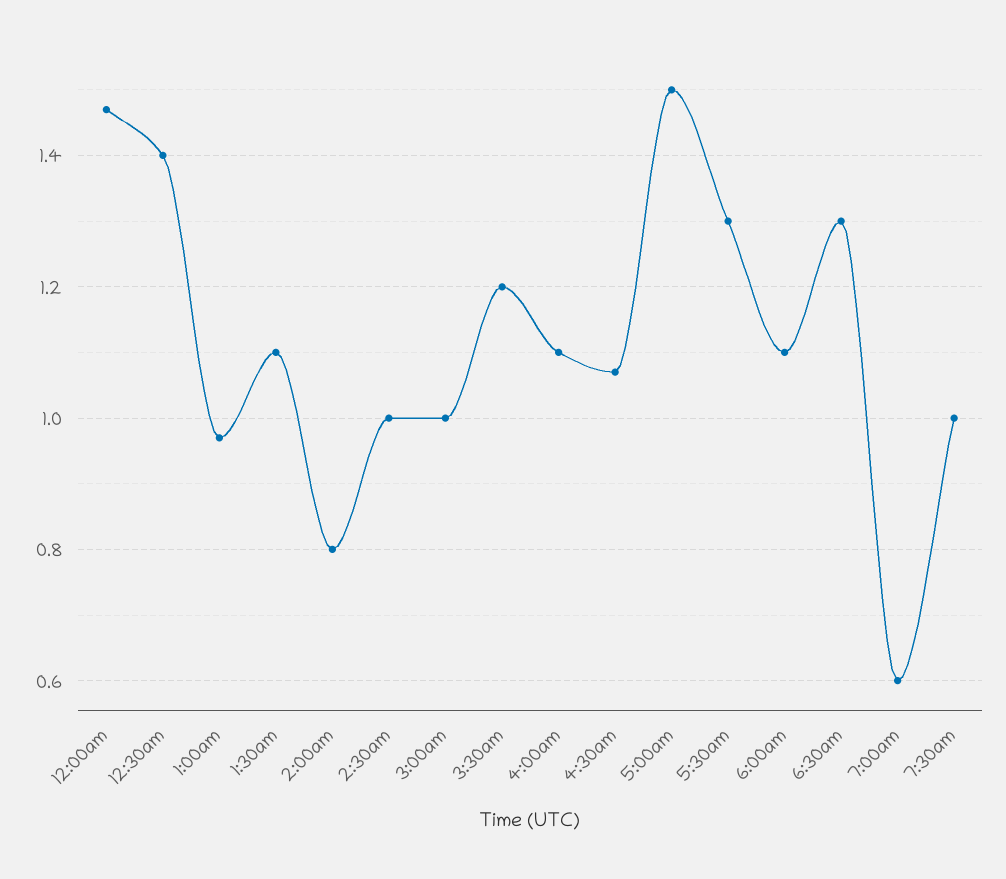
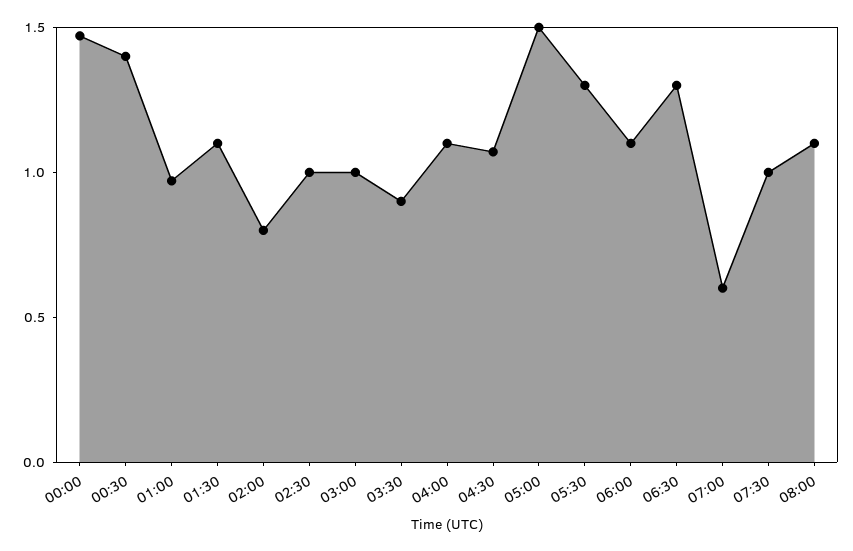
3:30am: 1.2 -> 0.9
08:00: none -> 1.1

